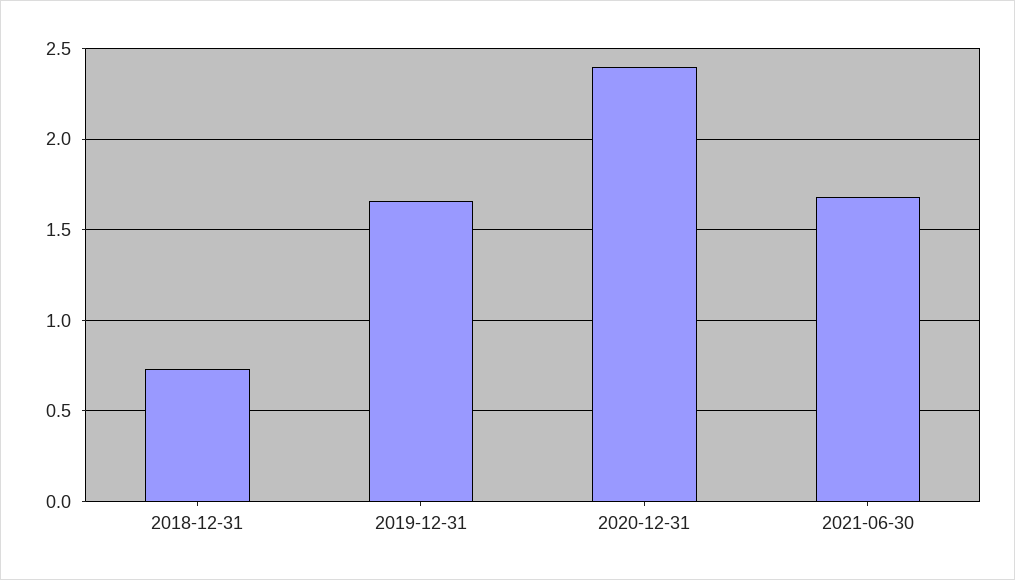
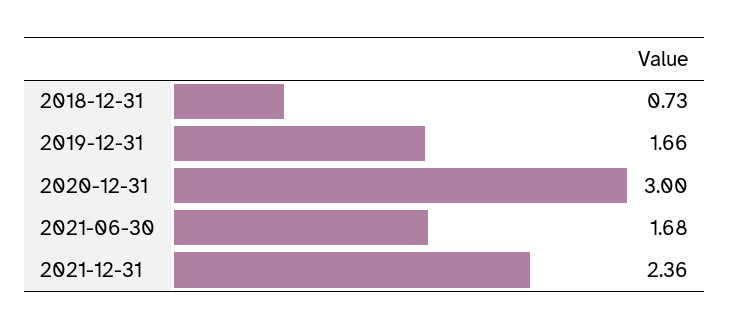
2020-12-31: 2.4 -> 3
2021-12-31: none -> 2.36

